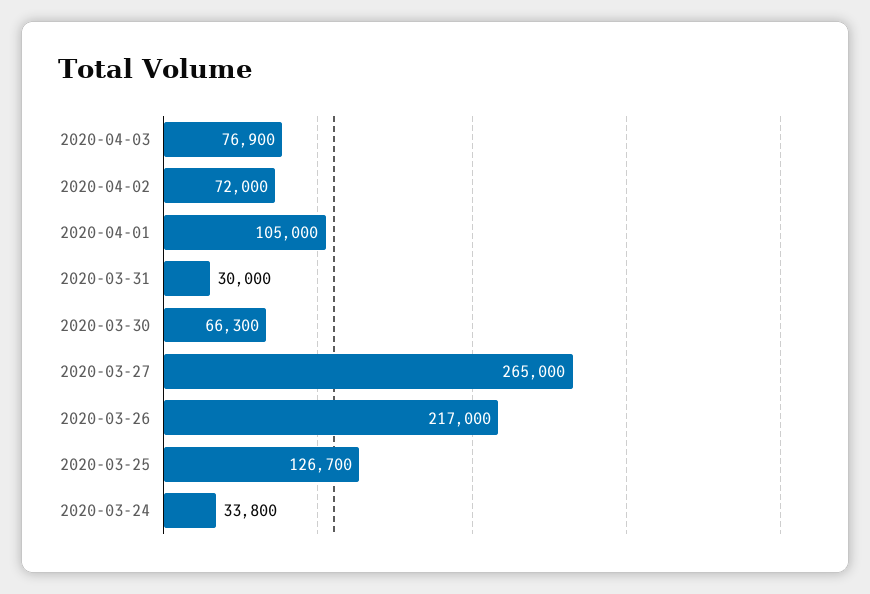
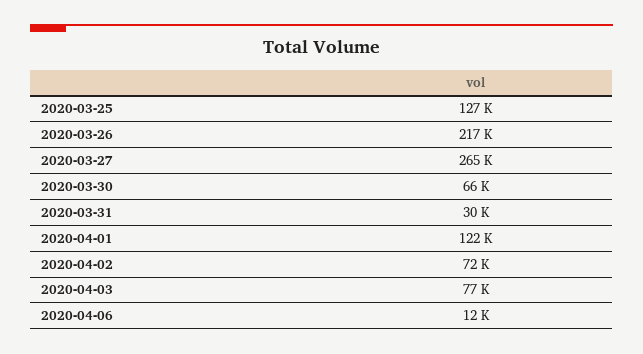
2020-04-01: 105000 -> 122000
2020-03-24: 33800 -> none
2020-04-06: none -> 12000

